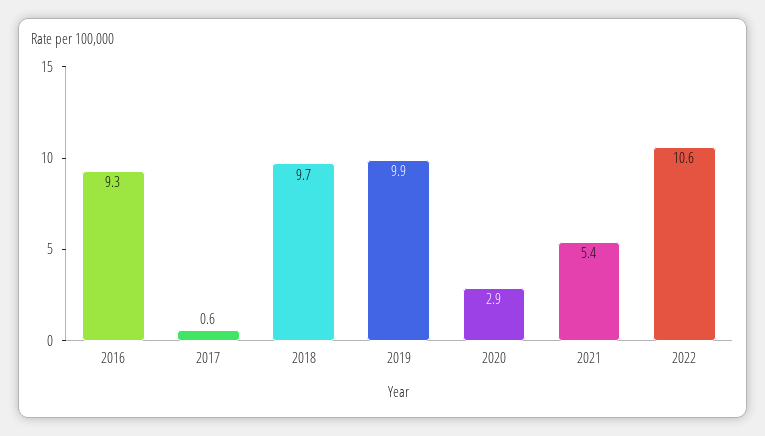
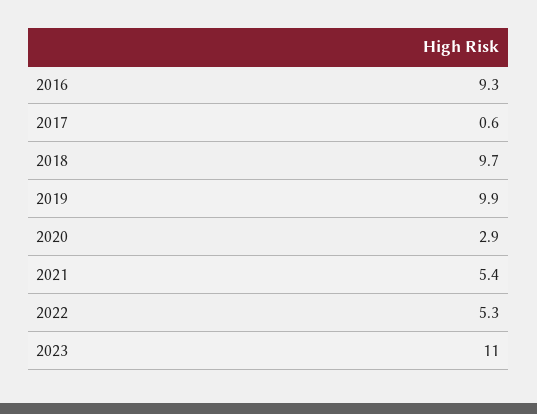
2022: 10.6 -> 5.3
2023: none -> 11

